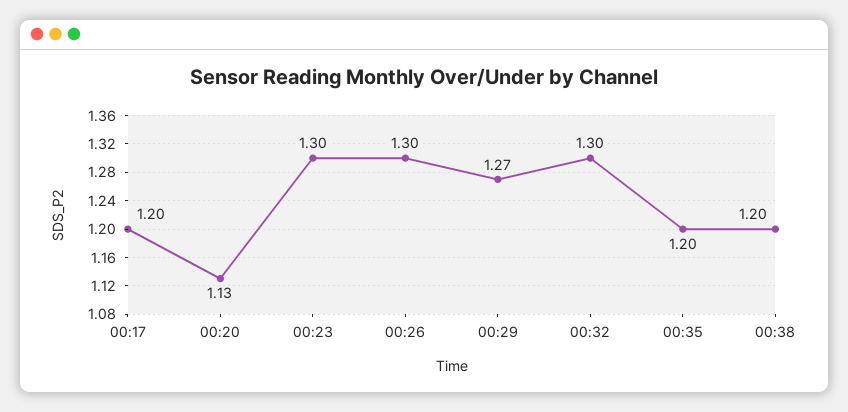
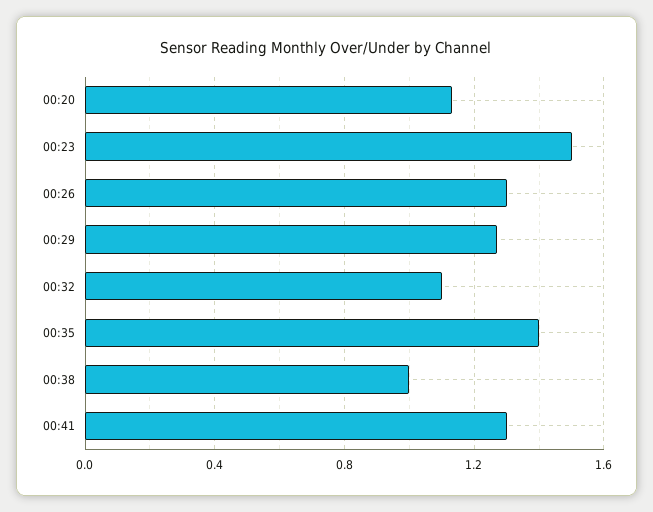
00:17: 1.2 -> none
00:23: 1.3 -> 1.5
00:32: 1.3 -> 1.1
00:35: 1.2 -> 1.4
00:38: 1.2 -> 1
00:41: none -> 1.3

